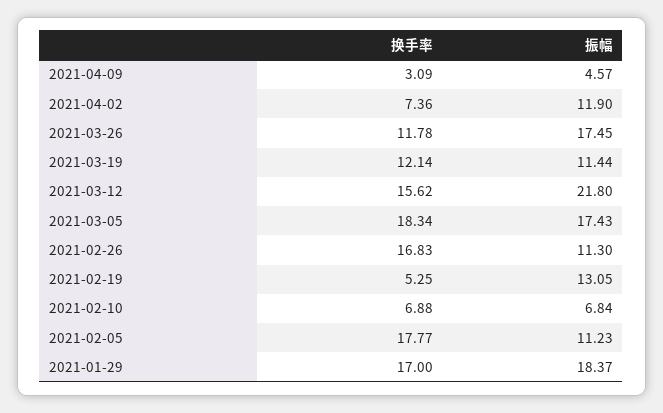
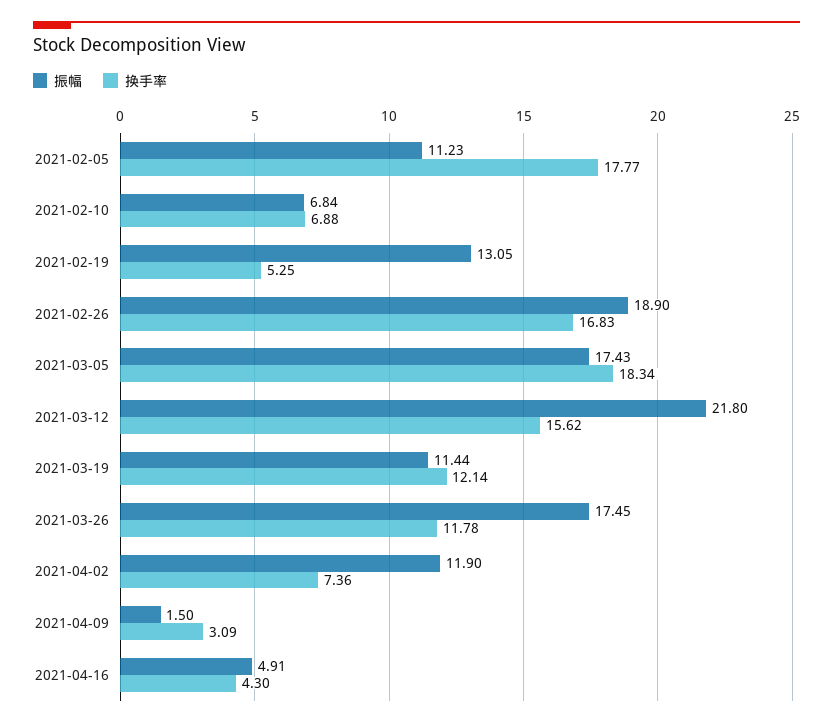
振幅, 2021-04-09: 4.57 -> 1.5
振幅, 2021-02-26: 11.3 -> 18.9
换手率, 2021-01-29: 17 -> none
振幅, 2021-01-29: 18.37 -> none
振幅, 2021-04-16: none -> 4.91
换手率, 2021-04-16: none -> 4.3

